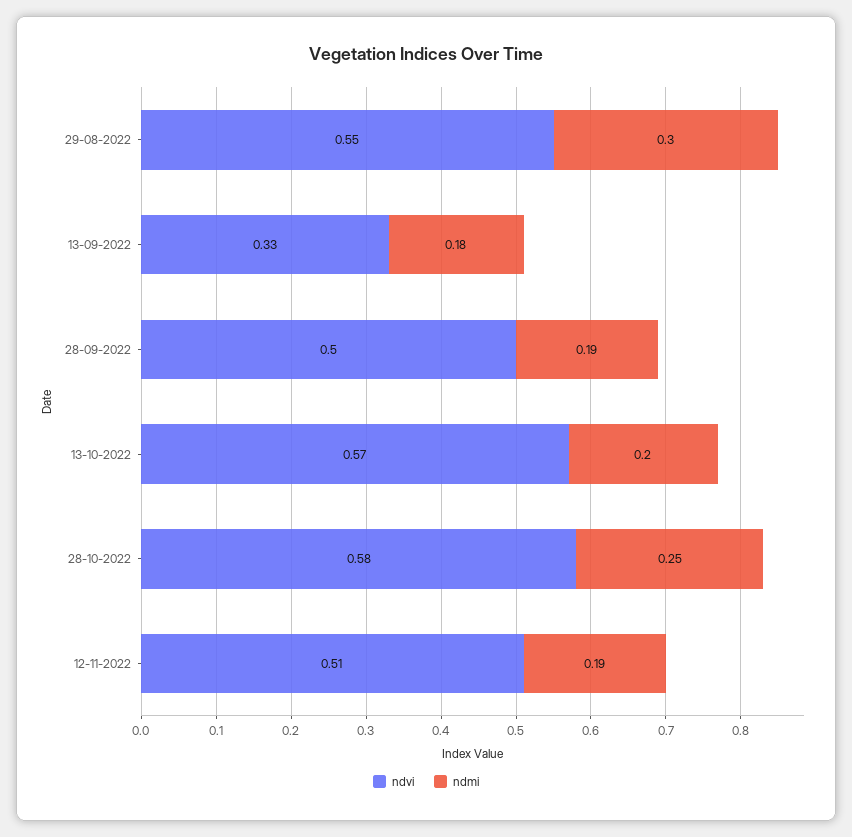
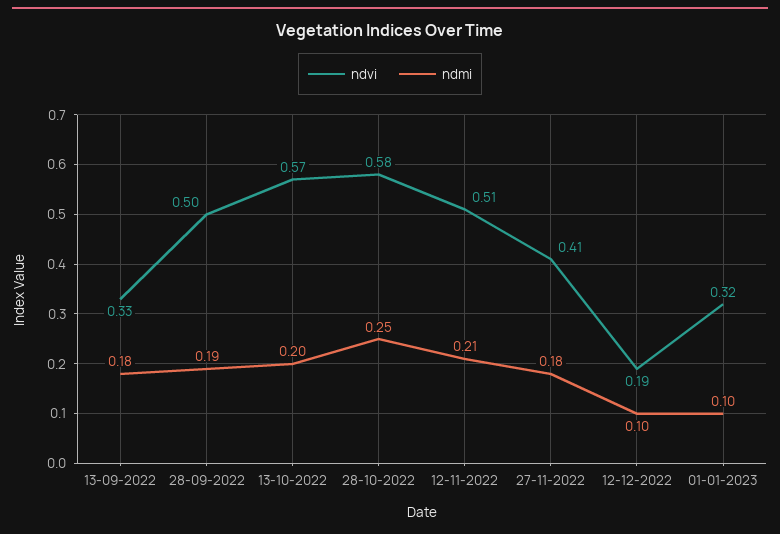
ndvi, 29-08-2022: 0.55 -> none
ndmi, 29-08-2022: 0.3 -> none
ndmi, 12-11-2022: 0.19 -> 0.21
ndvi, 27-11-2022: none -> 0.41
ndmi, 27-11-2022: none -> 0.18
ndvi, 12-12-2022: none -> 0.19
ndmi, 12-12-2022: none -> 0.1
ndvi, 01-01-2023: none -> 0.32
ndmi, 01-01-2023: none -> 0.1

